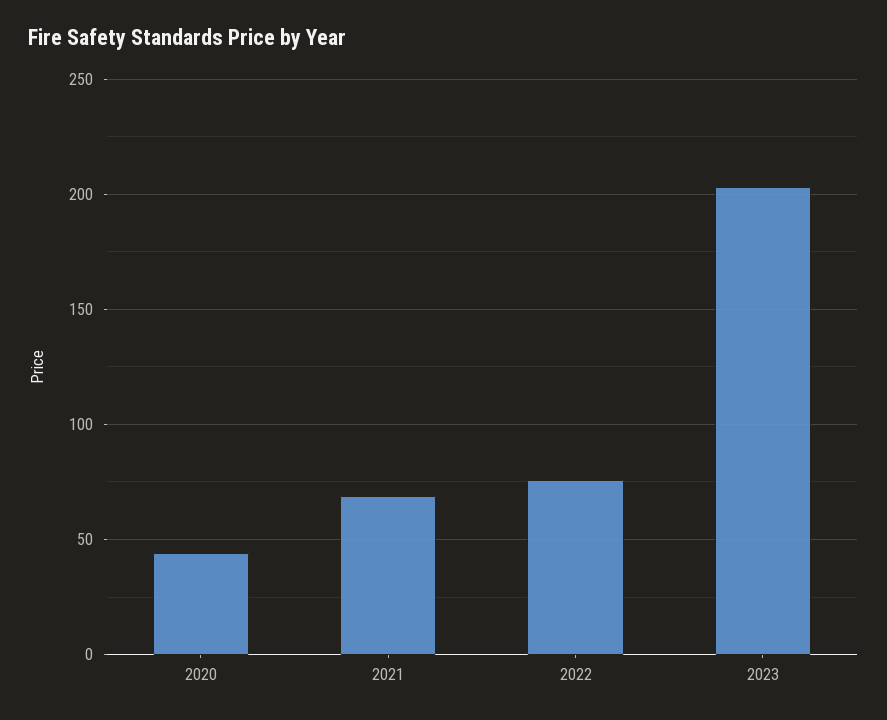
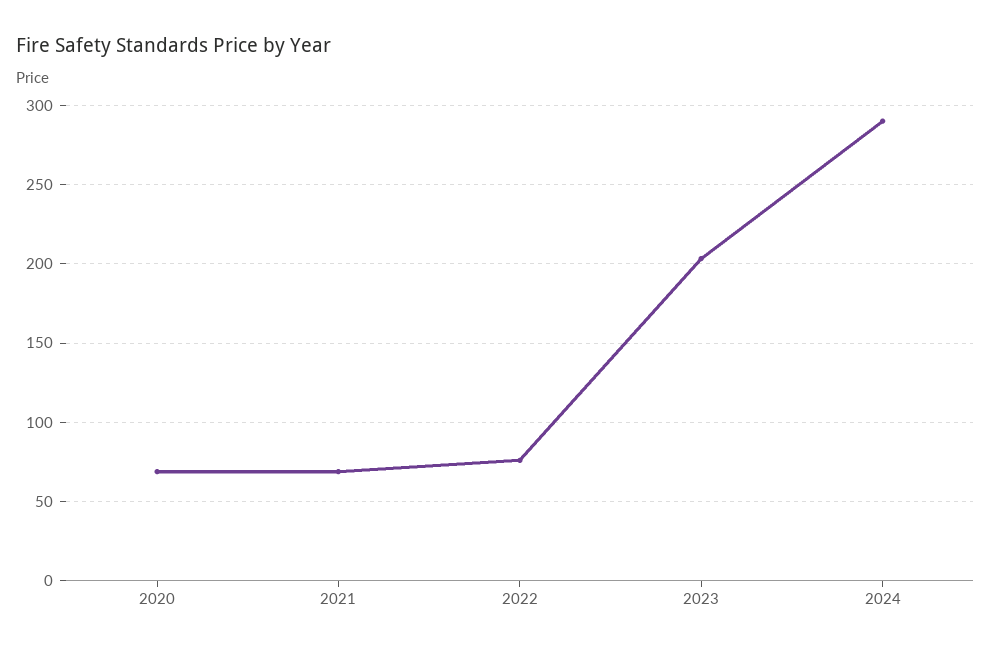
2020: 45 -> 70
2024: none -> 290

